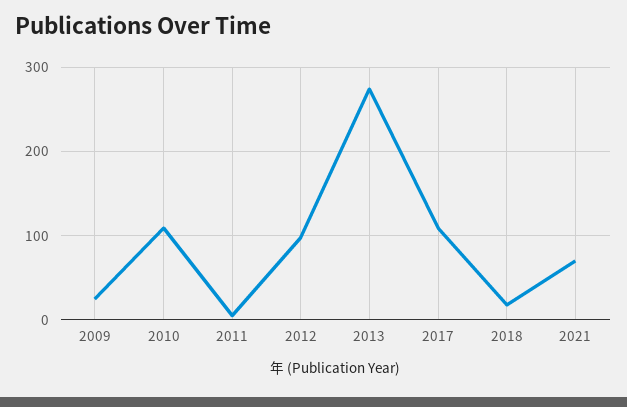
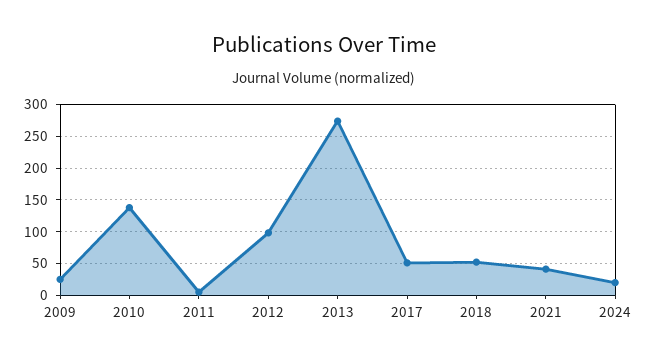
2010: 110 -> 140
2017: 110 -> 50
2018: 20 -> 50
2021: 70 -> 40
2024: none -> 20

